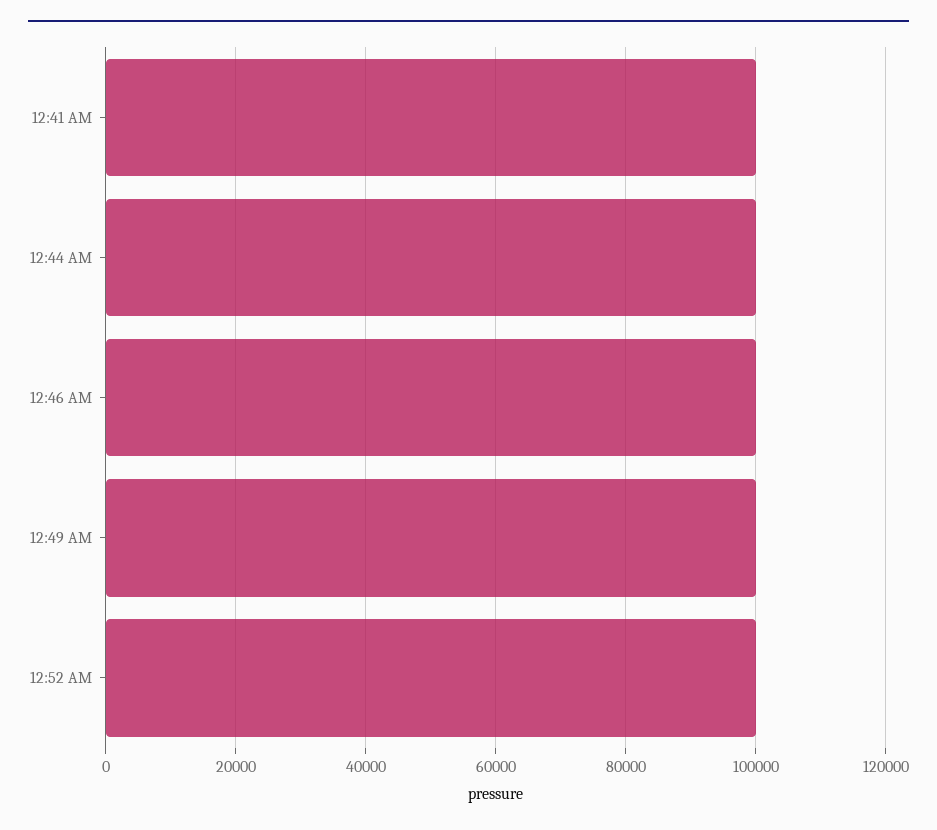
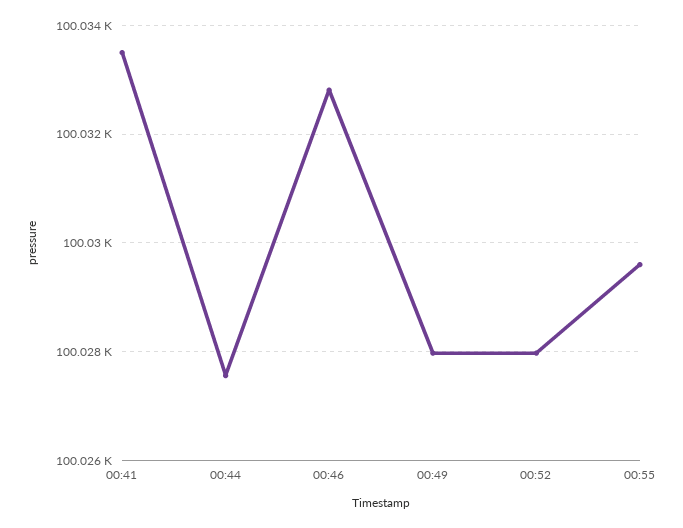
00:55: none -> 100029.6

